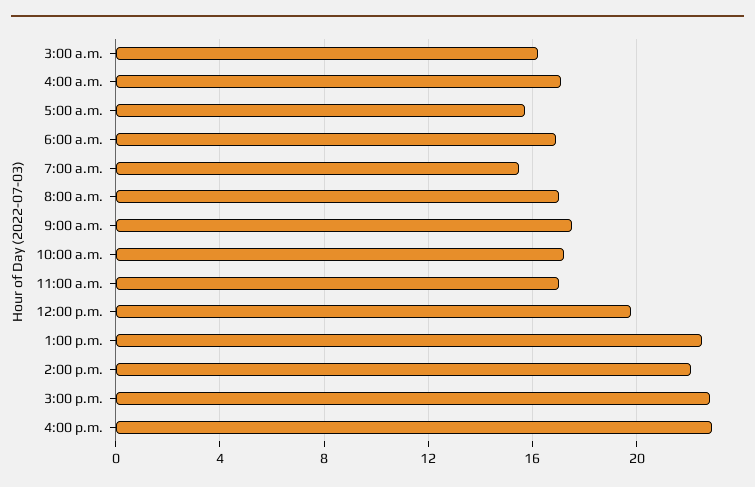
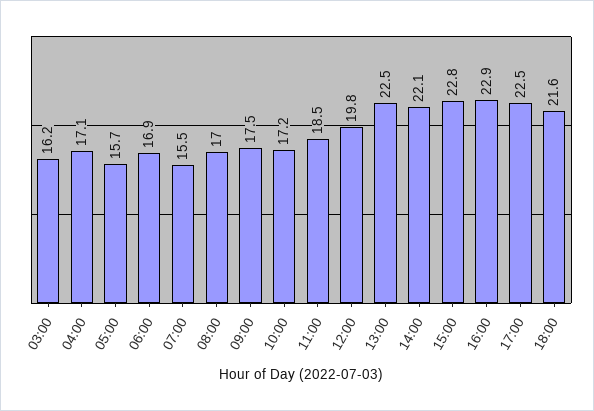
11:00 a.m.: 17 -> 18.5
17:00: none -> 22.5
18:00: none -> 21.6

